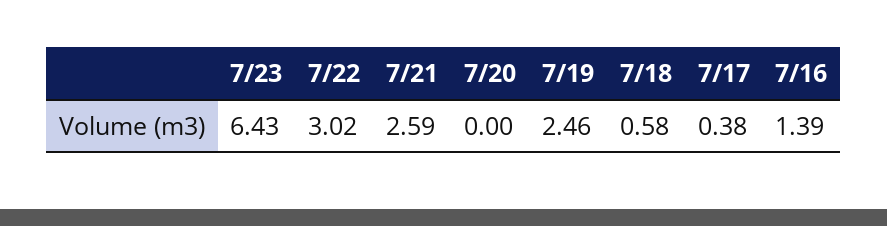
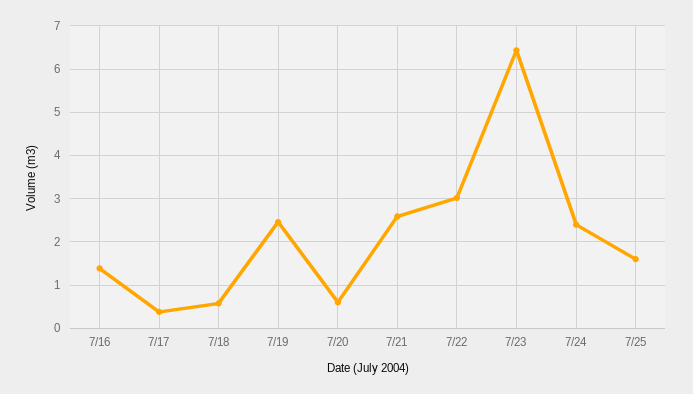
7/20: 0 -> 0.6
7/24: none -> 2.4
7/25: none -> 1.6

